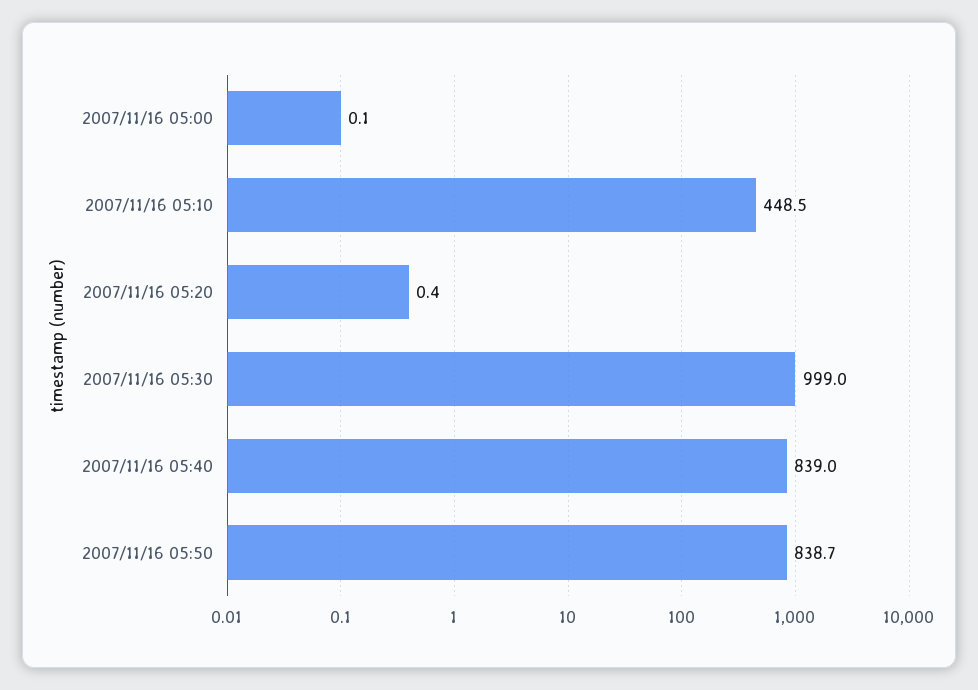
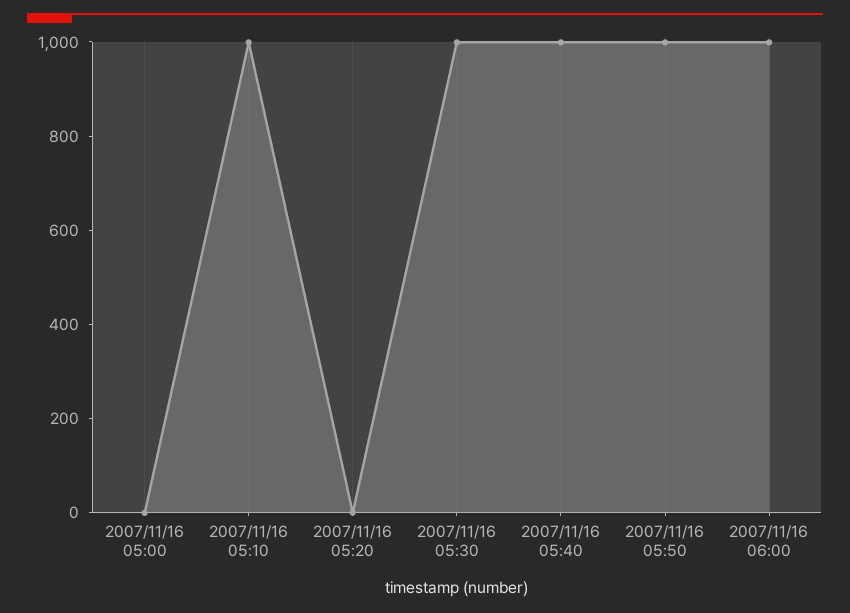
2007/11/16 05:10: 448.5 -> 1000
2007/11/16 05:40: 839 -> 1000
2007/11/16 05:50: 838.7 -> 1000
2007/11/16 06:00: none -> 1000

